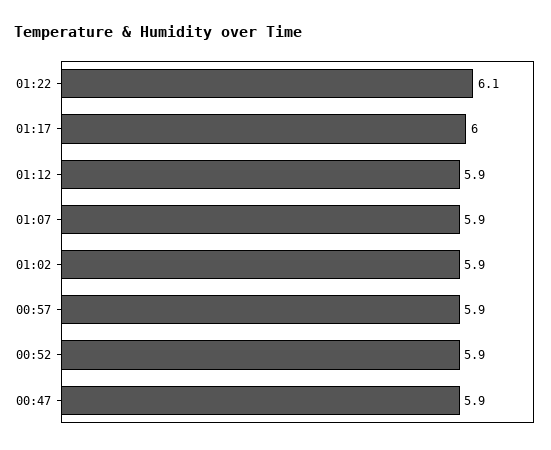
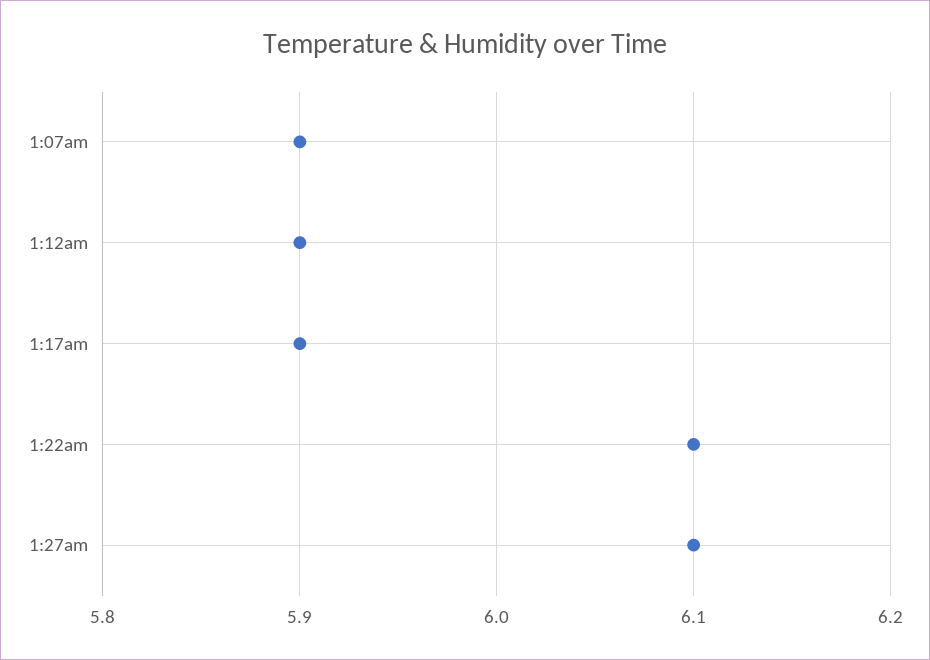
01:17: 6 -> 5.9
01:02: 5.9 -> none
00:57: 5.9 -> none
00:52: 5.9 -> none
00:47: 5.9 -> none
1:27am: none -> 6.1

